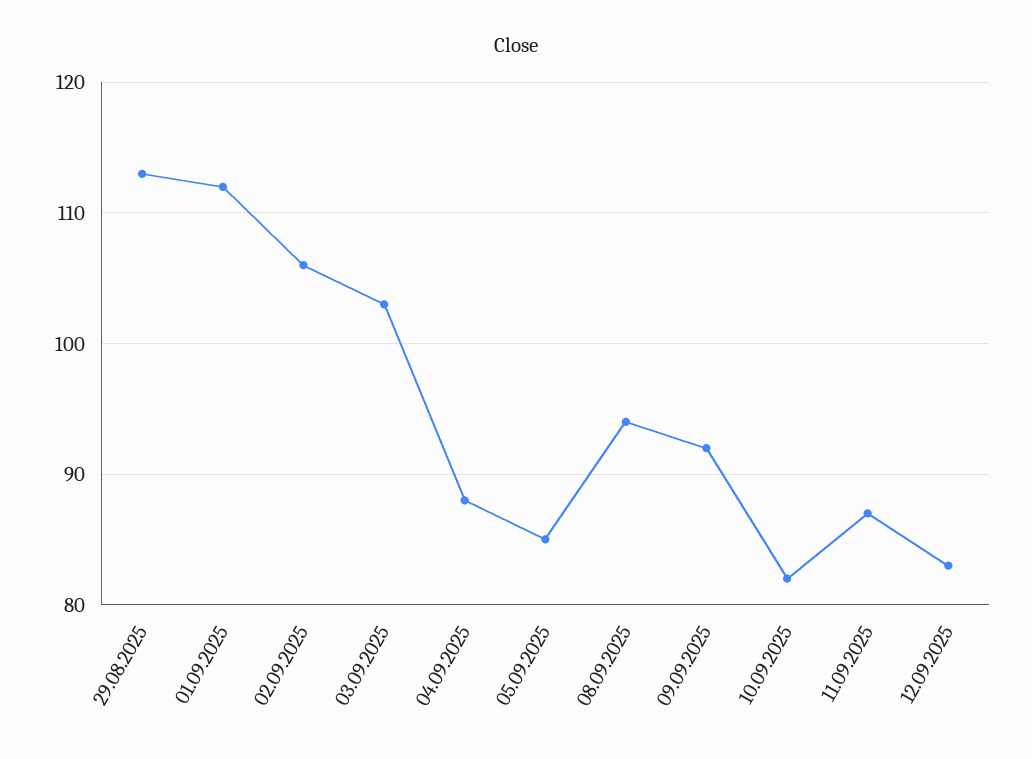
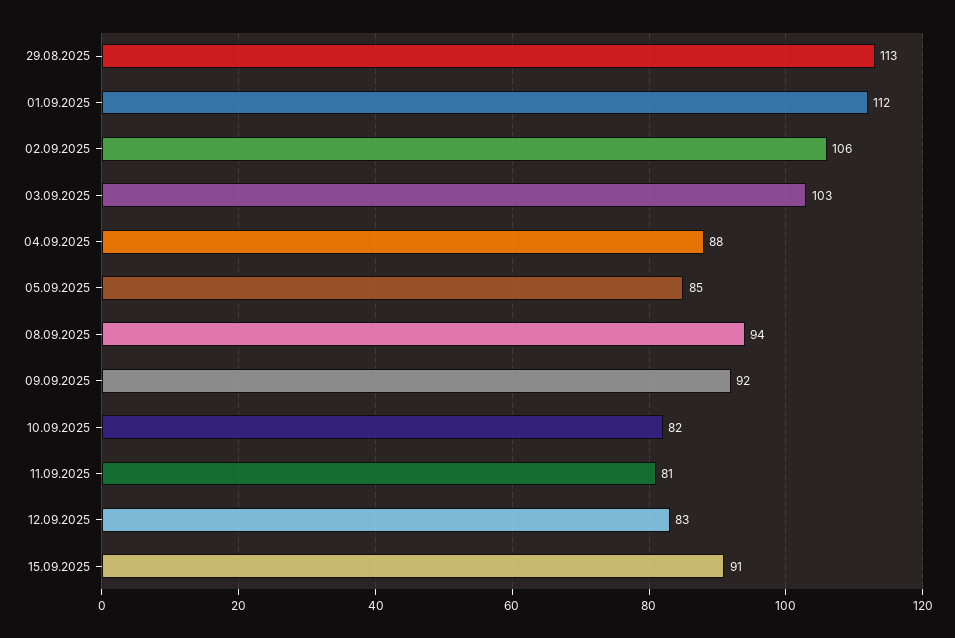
11.09.2025: 87 -> 81
15.09.2025: none -> 91

